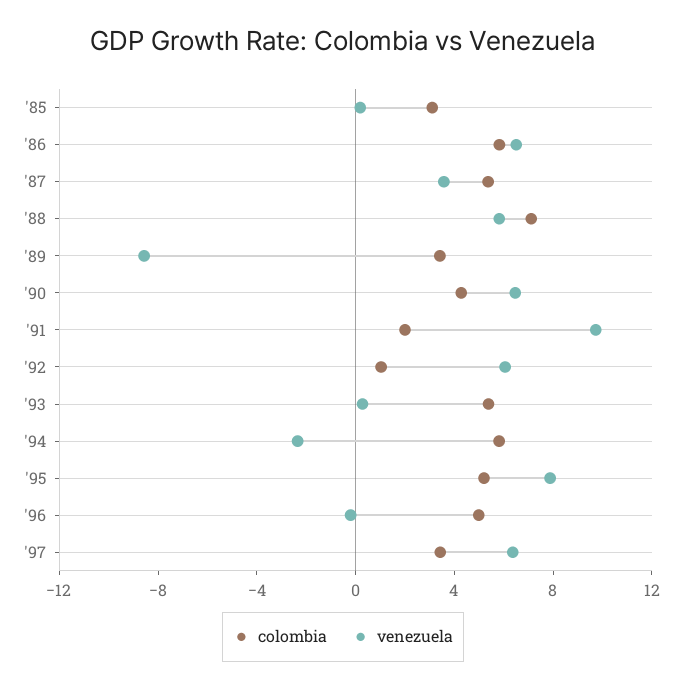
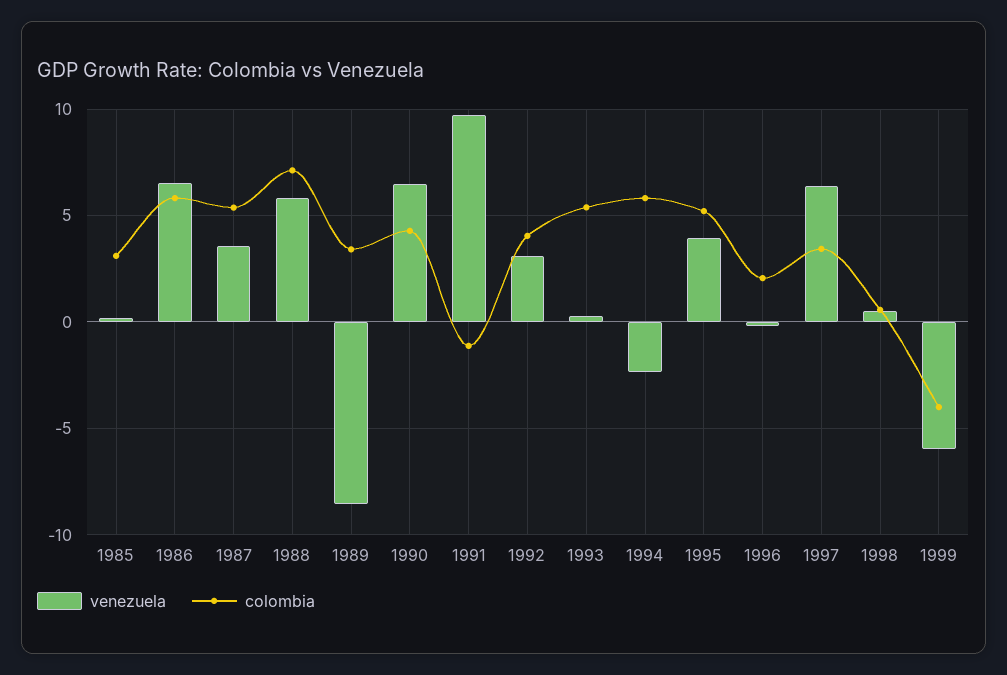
colombia, '91: 2 -> -1
colombia, '92: 1 -> 4
venezuela, '92: 6 -> 3
venezuela, '95: 8 -> 4
colombia, '96: 5 -> 2
venezuela, 1998: none -> 0.5
colombia, 1998: none -> 0.5
venezuela, 1999: none -> -6
colombia, 1999: none -> -4

